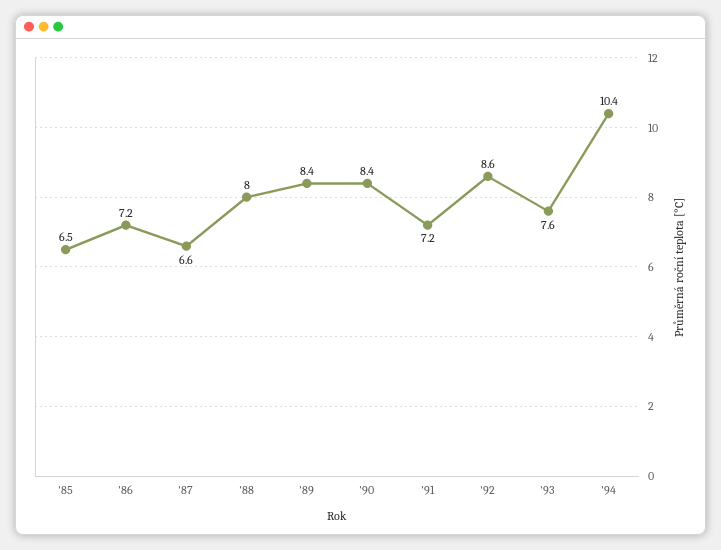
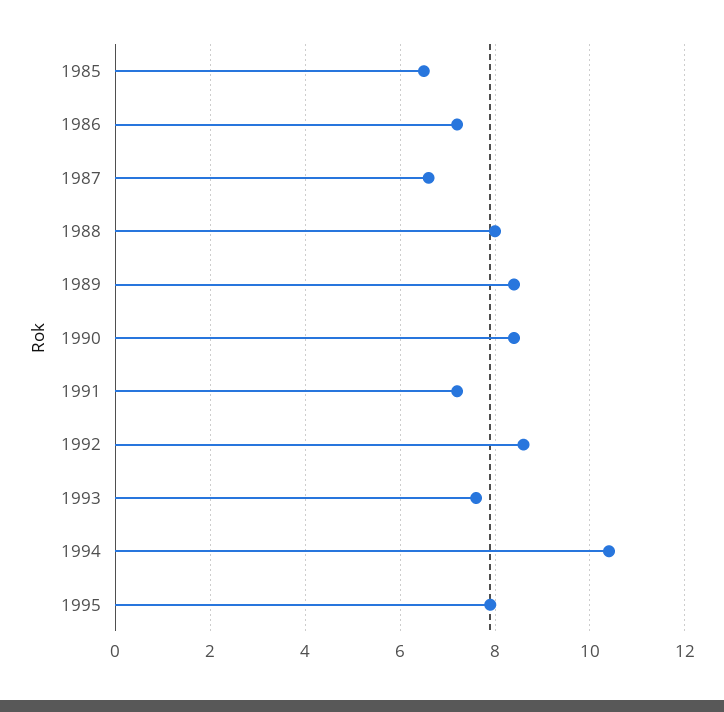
1995: none -> 8

